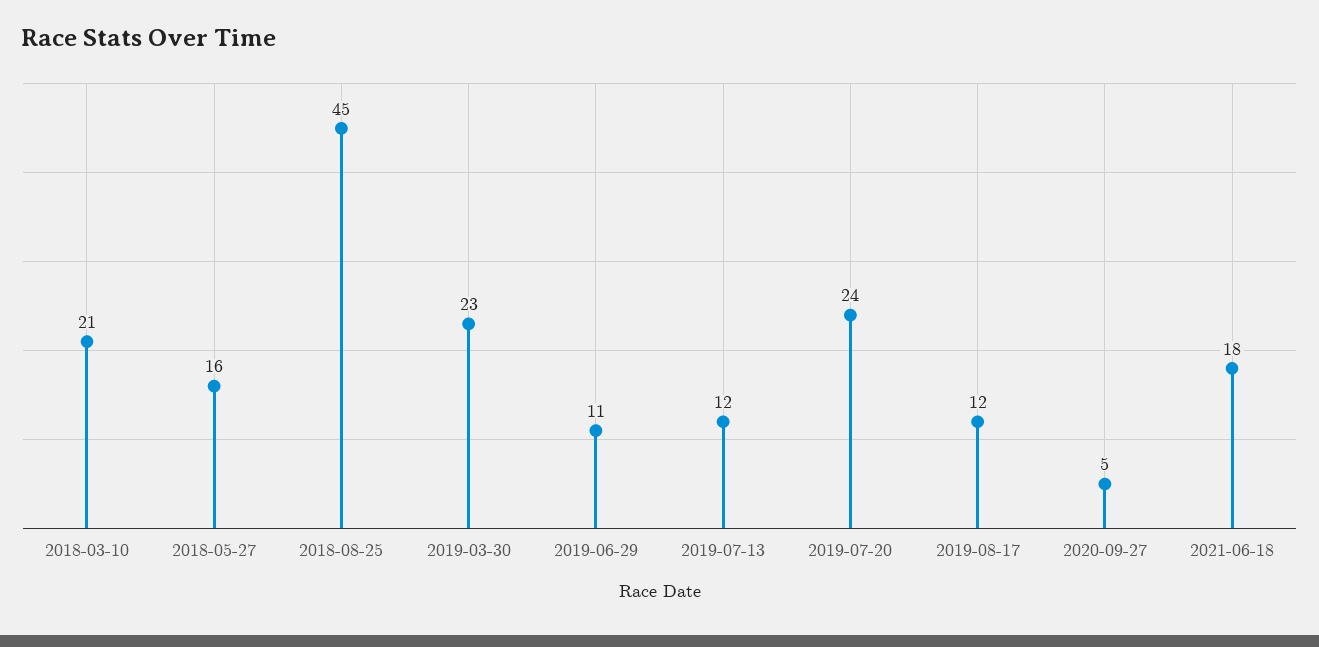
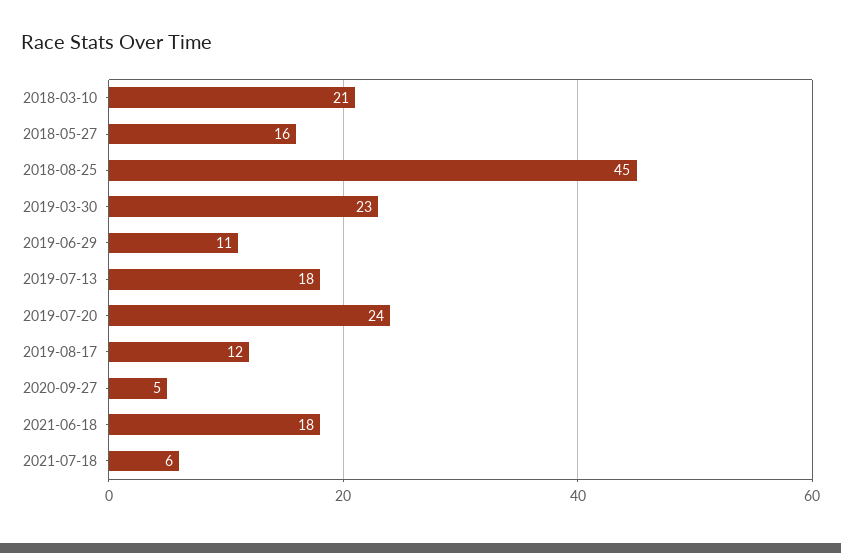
2019-07-13: 12 -> 18
2021-07-18: none -> 6

